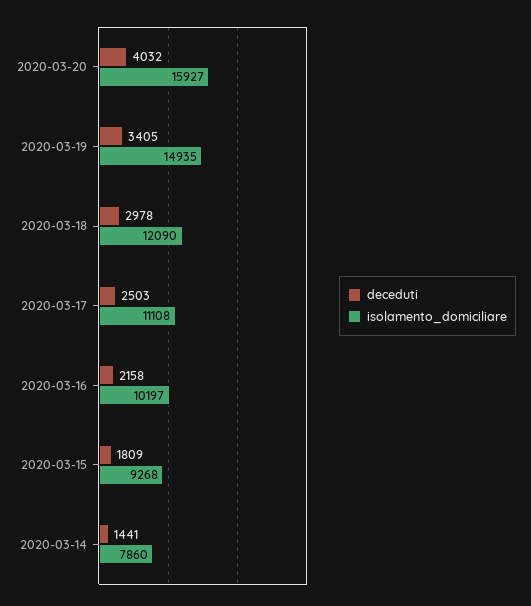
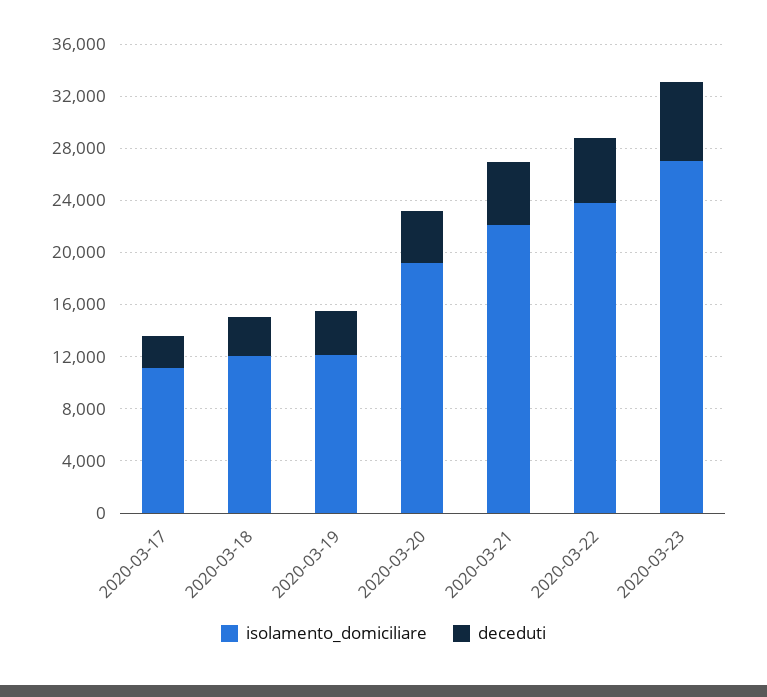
isolamento_domiciliare, 2020-03-20: 15927 -> 19000
isolamento_domiciliare, 2020-03-19: 14935 -> 12000
deceduti, 2020-03-16: 2158 -> none
isolamento_domiciliare, 2020-03-16: 10197 -> none
deceduti, 2020-03-15: 1809 -> none
isolamento_domiciliare, 2020-03-15: 9268 -> none
deceduti, 2020-03-14: 1441 -> none
isolamento_domiciliare, 2020-03-14: 7860 -> none
isolamento_domiciliare, 2020-03-21: none -> 22000
deceduti, 2020-03-21: none -> 5000
isolamento_domiciliare, 2020-03-22: none -> 24000
deceduti, 2020-03-22: none -> 5000
isolamento_domiciliare, 2020-03-23: none -> 27000
deceduti, 2020-03-23: none -> 6000

